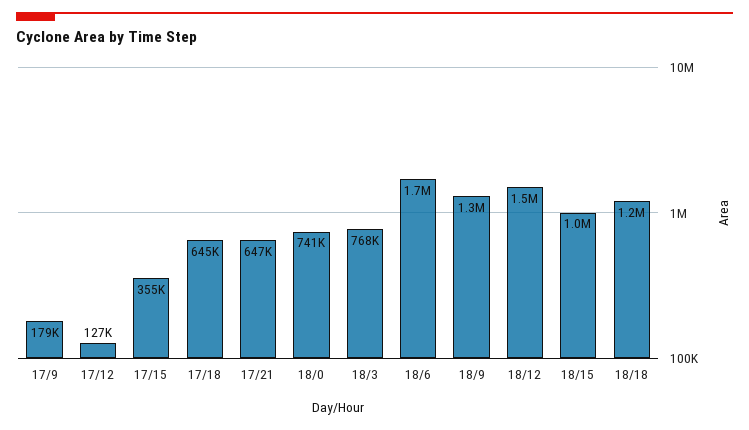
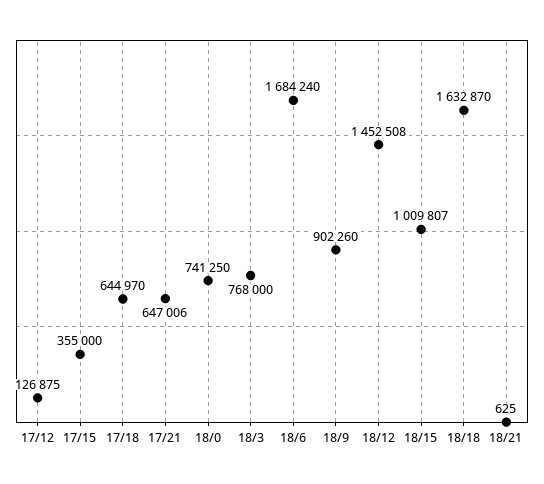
17/9: 179000 -> none
18/9: 1300000 -> 902260
18/18: 1200000 -> 1632870
18/21: none -> 625

